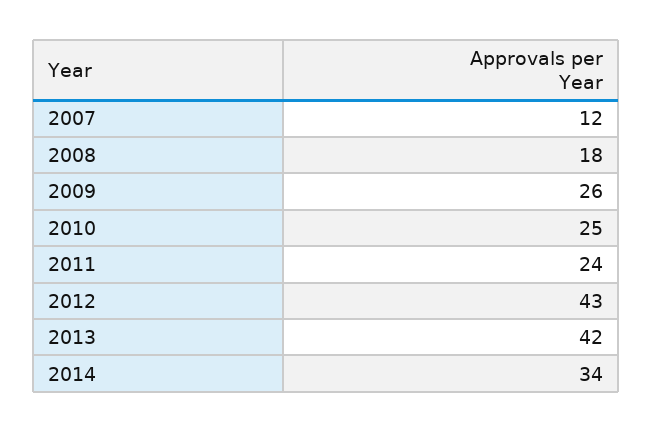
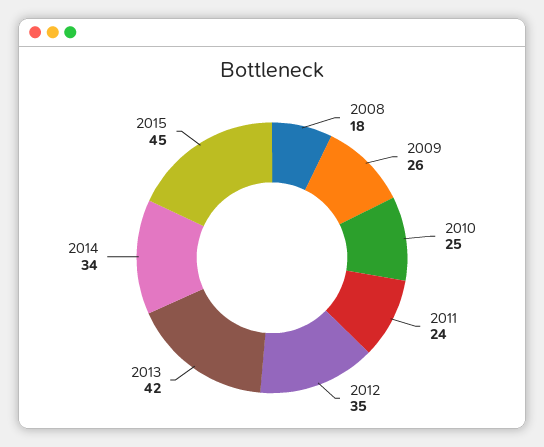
2007: 12 -> none
2012: 43 -> 35
2015: none -> 45

